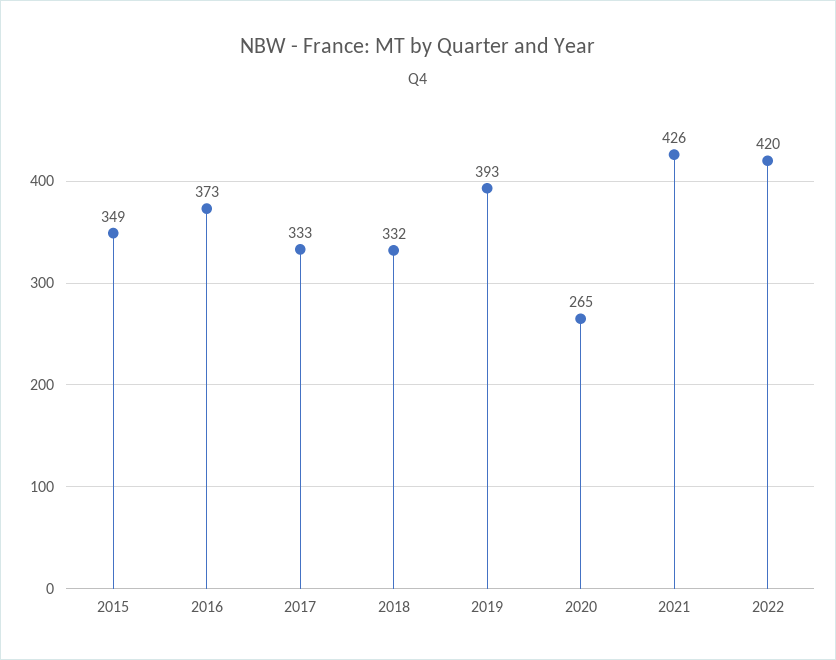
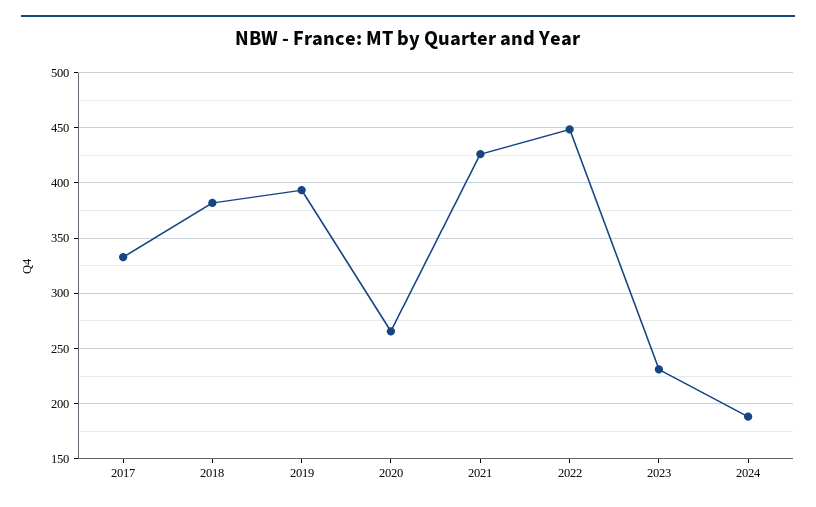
2015: 349 -> none
2016: 373 -> none
2018: 332 -> 380
2022: 420 -> 450
2023: none -> 230
2024: none -> 190

